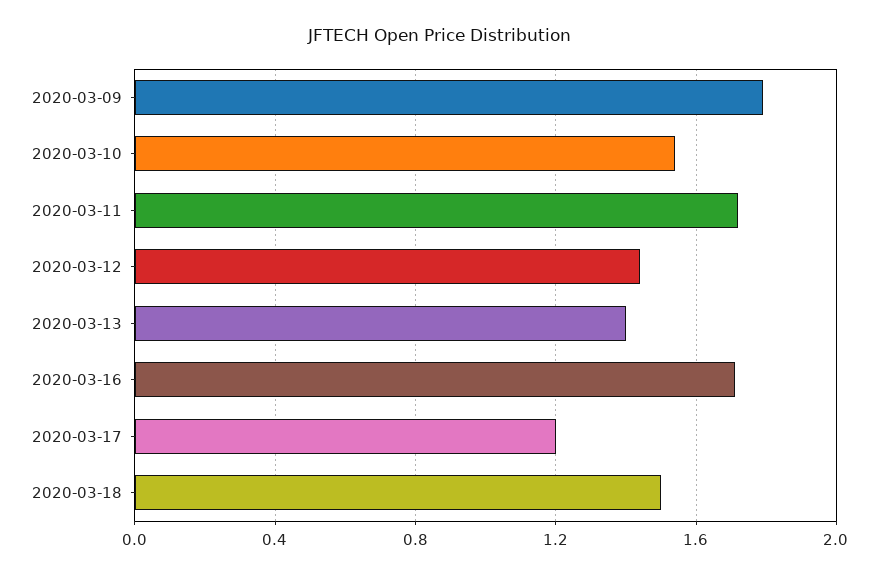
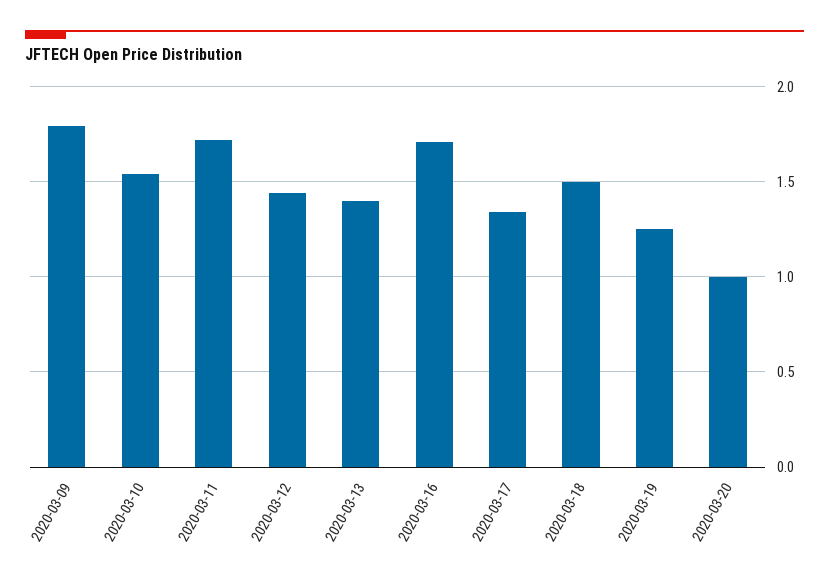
2020-03-17: 1.2 -> 1.35
2020-03-19: none -> 1.25
2020-03-20: none -> 1

